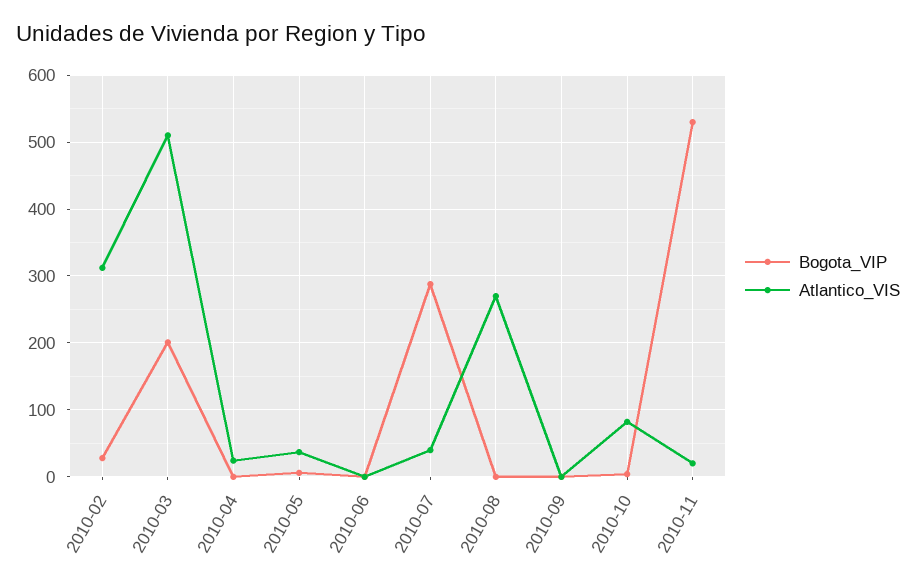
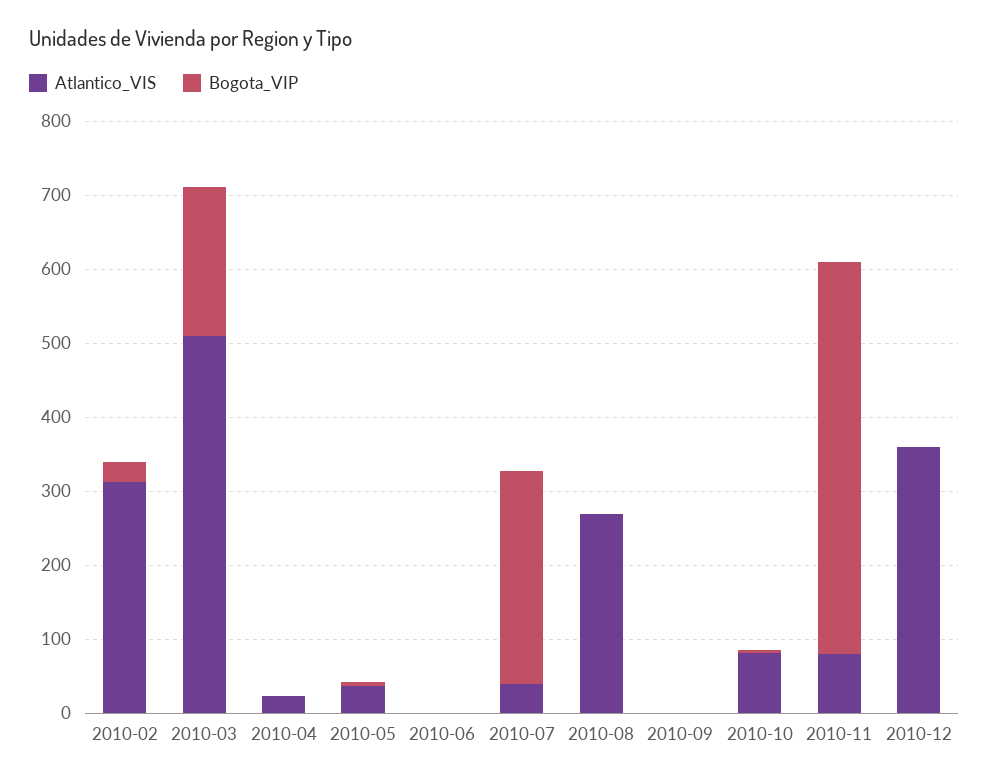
Atlantico_VIS, 2010-11: 20 -> 80
Atlantico_VIS, 2010-12: none -> 360
Bogota_VIP, 2010-12: none -> 0

